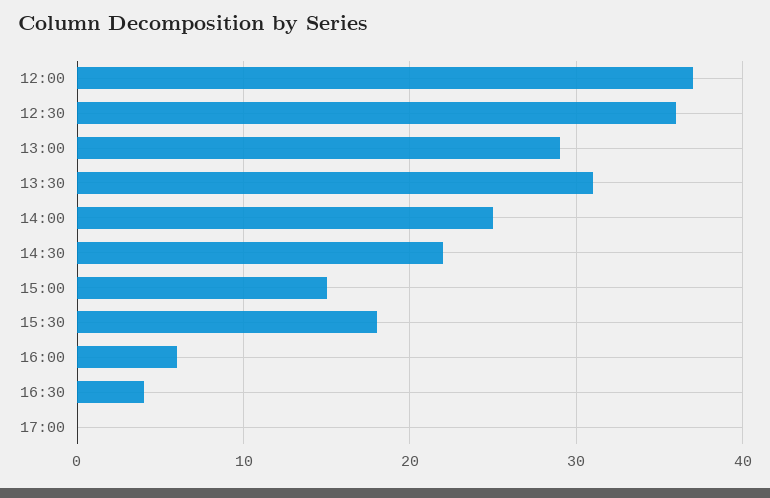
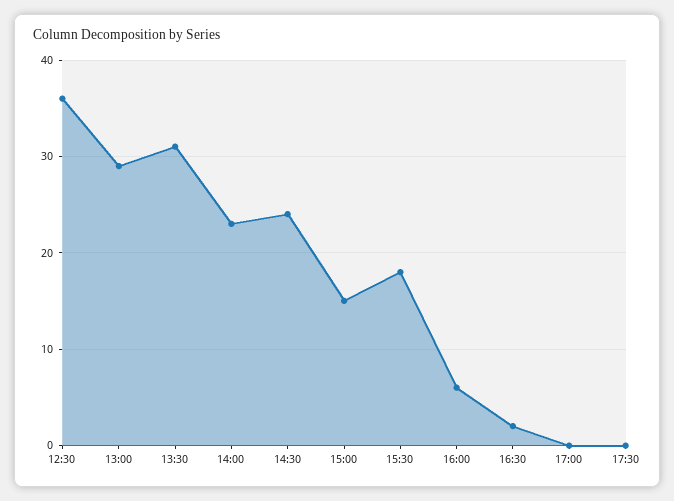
12:00: 37 -> none
14:00: 25 -> 23
14:30: 22 -> 24
16:30: 4 -> 2
17:30: none -> 0

